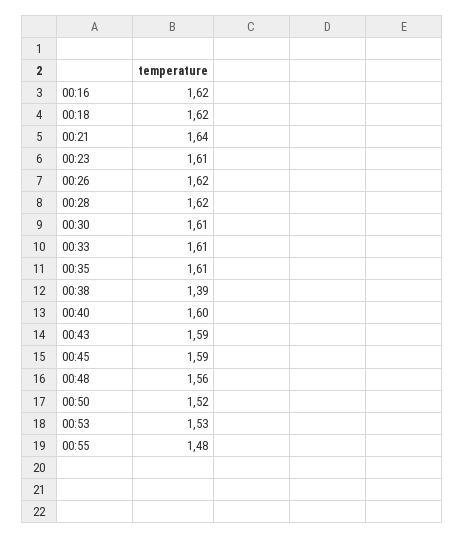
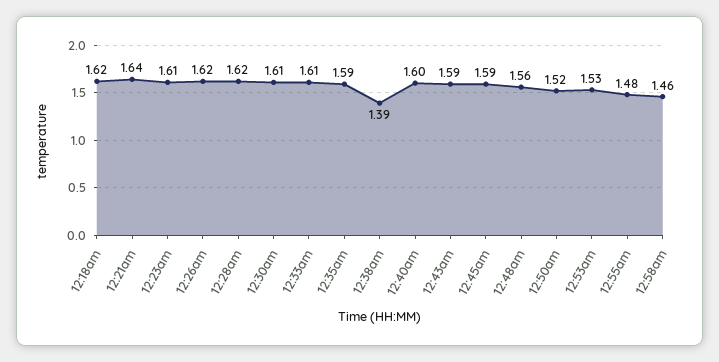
00:16: 1.62 -> none
00:35: 1.61 -> 1.59
12:58am: none -> 1.46

